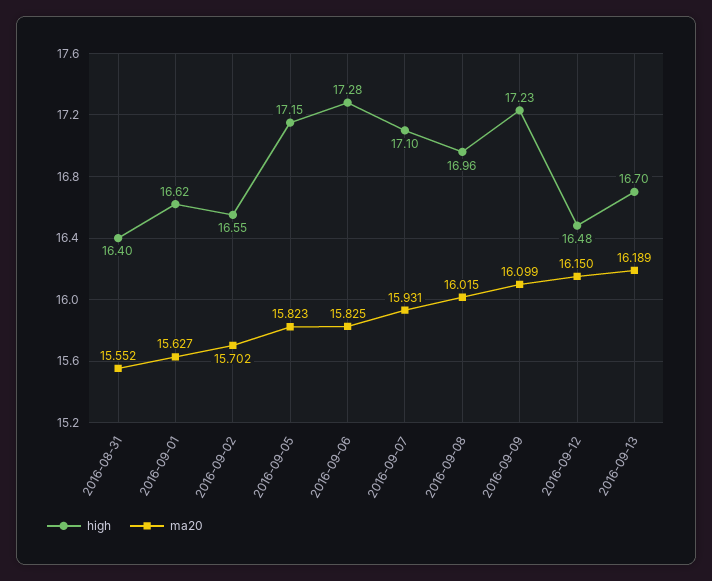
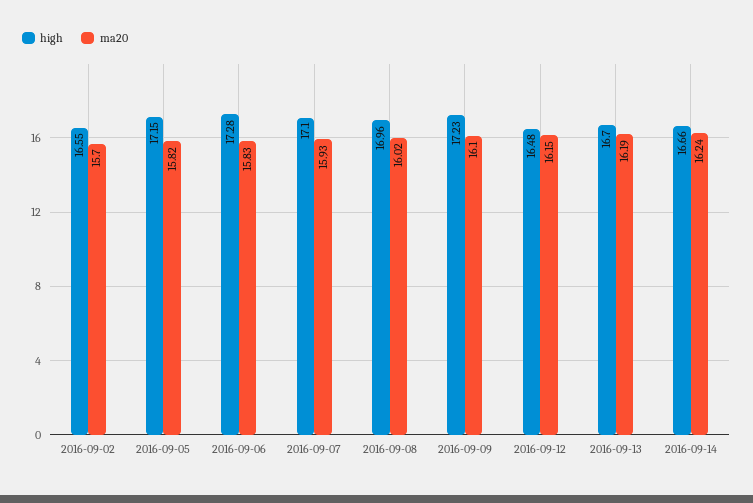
high, 2016-08-31: 16.4 -> none
ma20, 2016-08-31: 15.552 -> none
high, 2016-09-01: 16.62 -> none
ma20, 2016-09-01: 15.627 -> none
high, 2016-09-14: none -> 16.66
ma20, 2016-09-14: none -> 16.24

